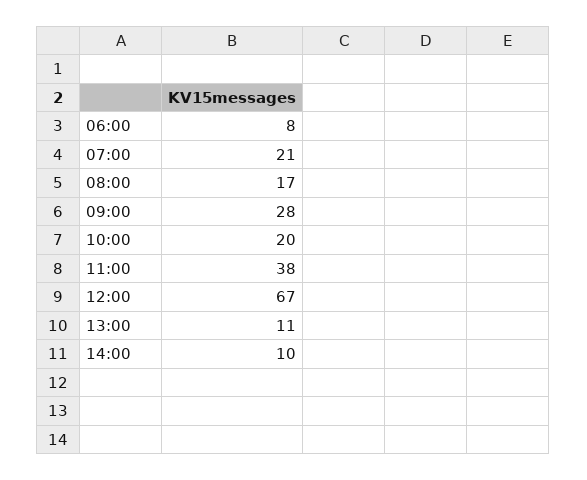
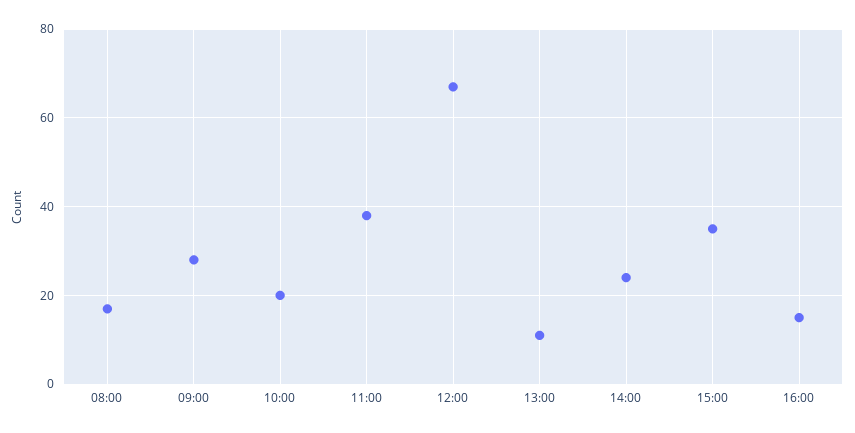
06:00: 8 -> none
07:00: 21 -> none
14:00: 10 -> 25
15:00: none -> 35
16:00: none -> 15

